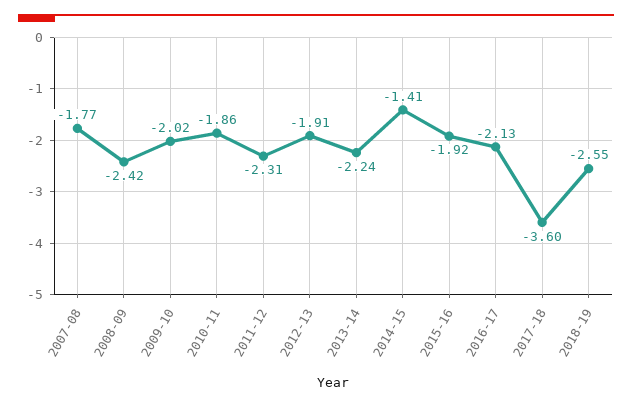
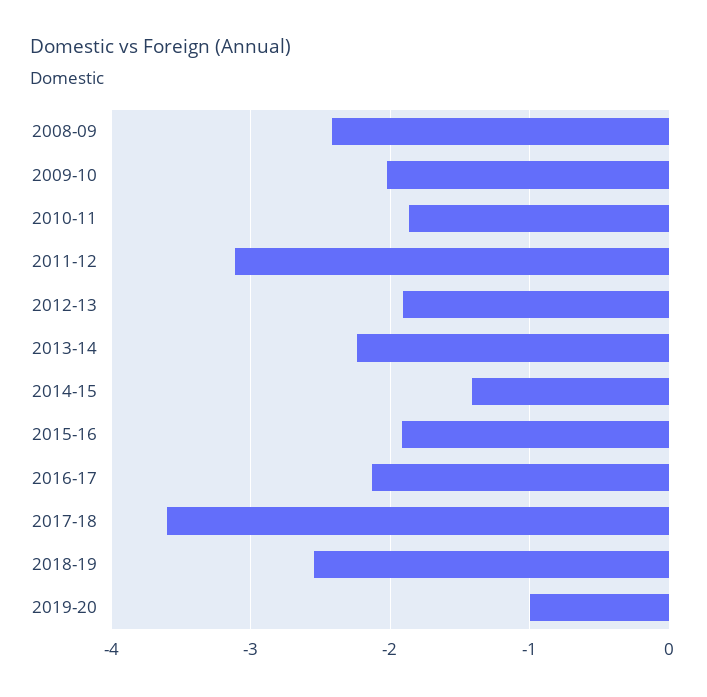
2007-08: -1.77 -> none
2011-12: -2.31 -> -3.1
2019-20: none -> -1

